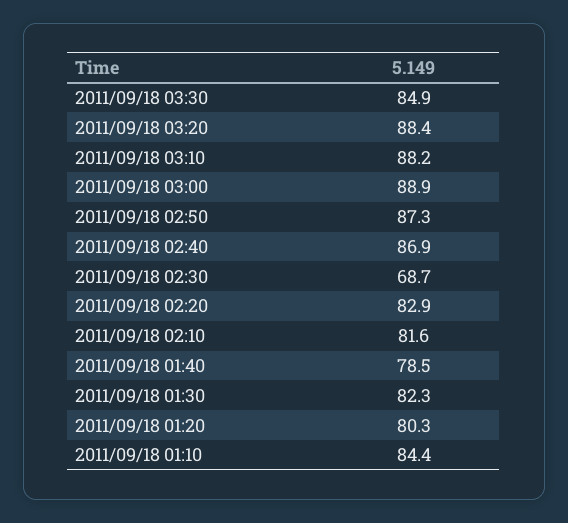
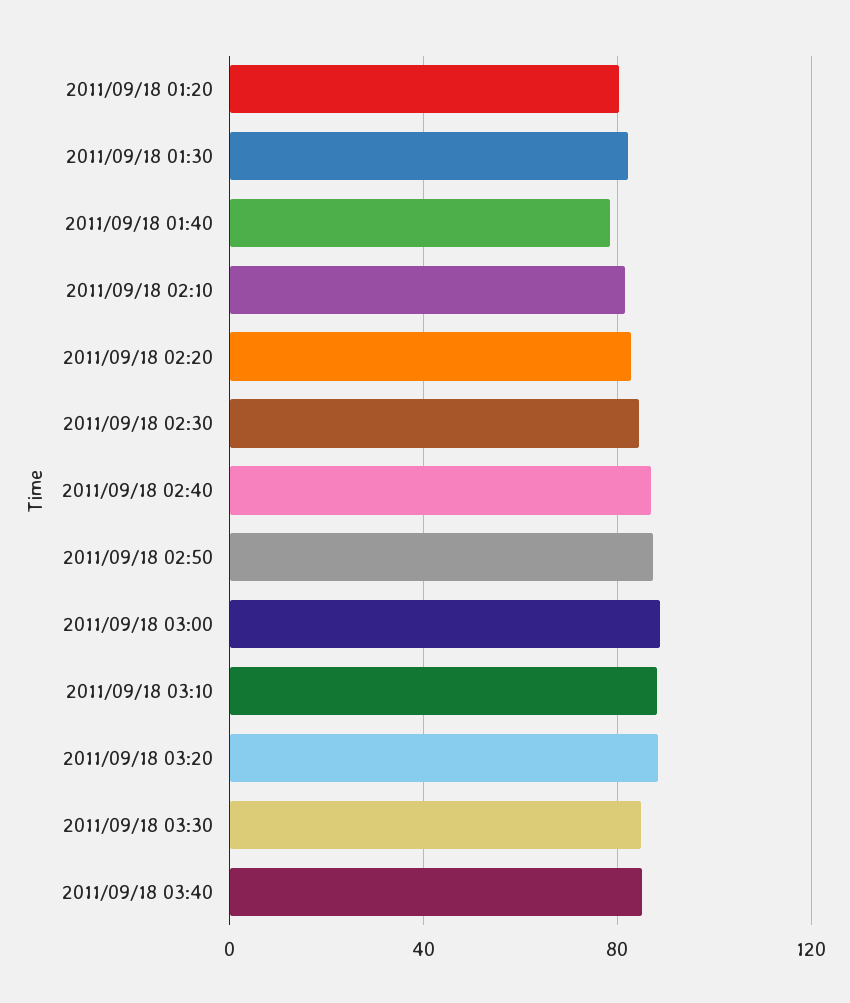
2011/09/18 02:30: 68.7 -> 85
2011/09/18 01:10: 84.4 -> none
2011/09/18 03:40: none -> 85

